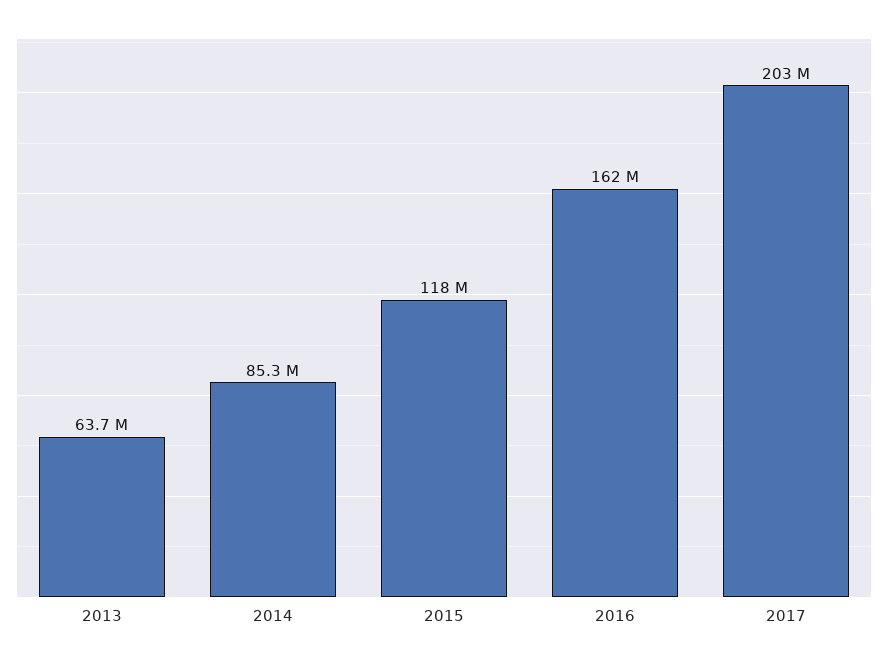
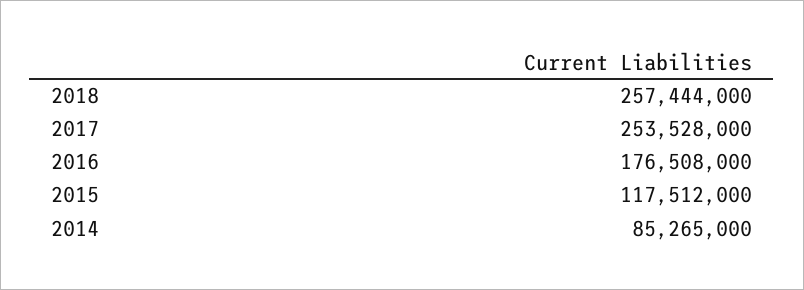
2013: 63700000 -> none
2016: 162000000 -> 176508000
2017: 203000000 -> 253528000
2018: none -> 257444000

